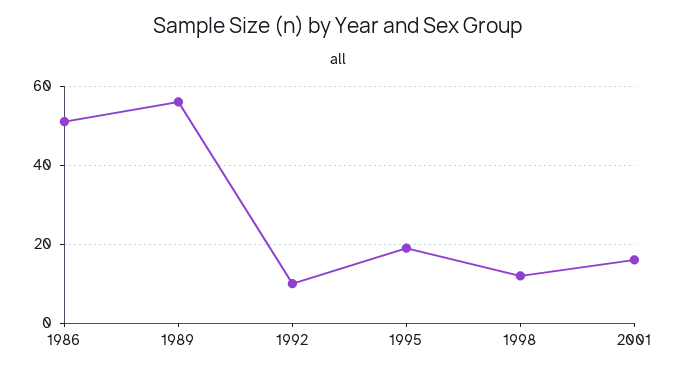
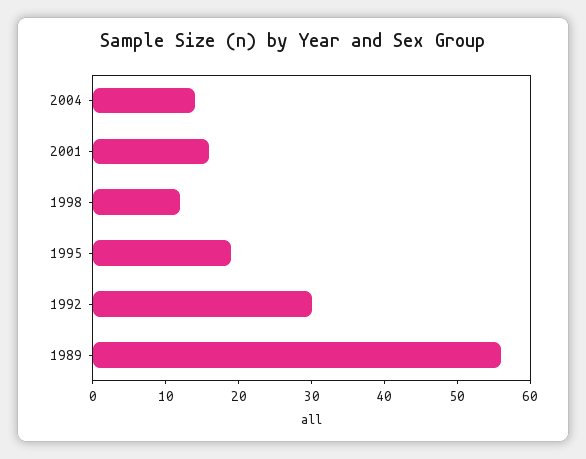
1986: 50 -> none
1992: 10 -> 30
2004: none -> 15

